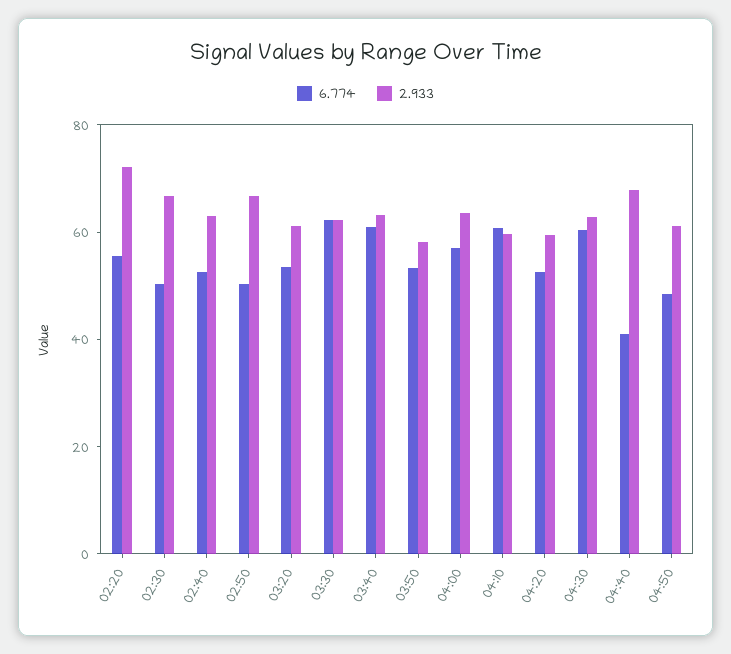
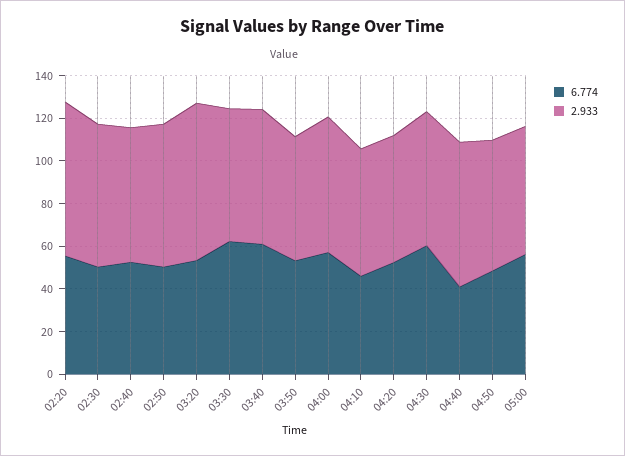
2.933, 03:20: 60 -> 75
6.774, 04:10: 60 -> 45
6.774, 05:00: none -> 55
2.933, 05:00: none -> 60

